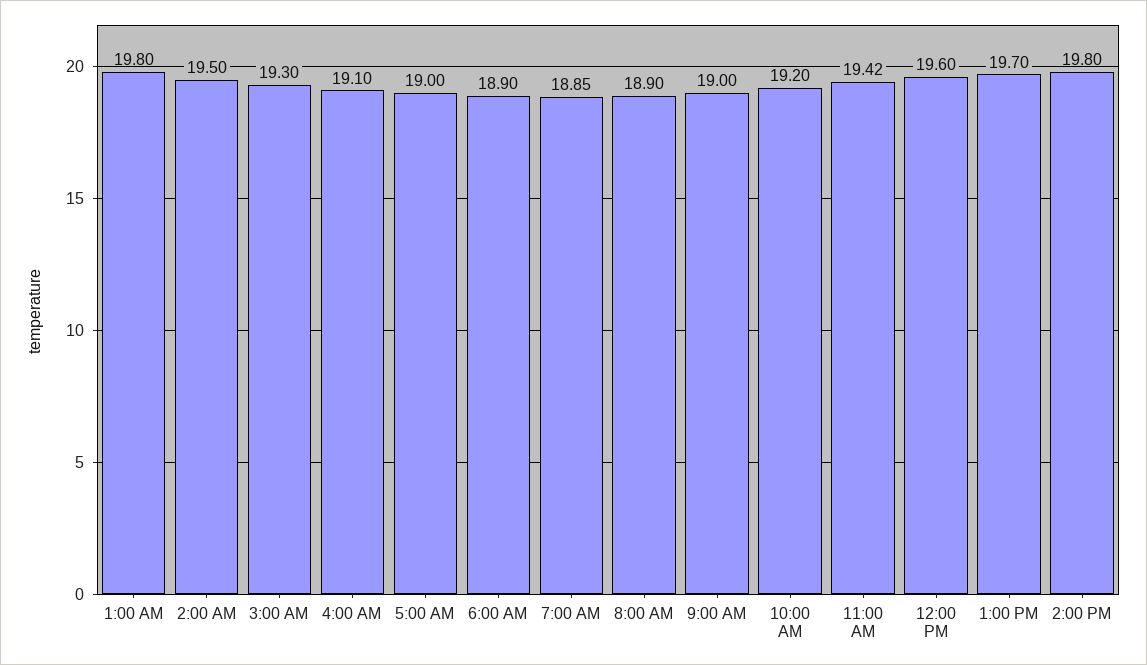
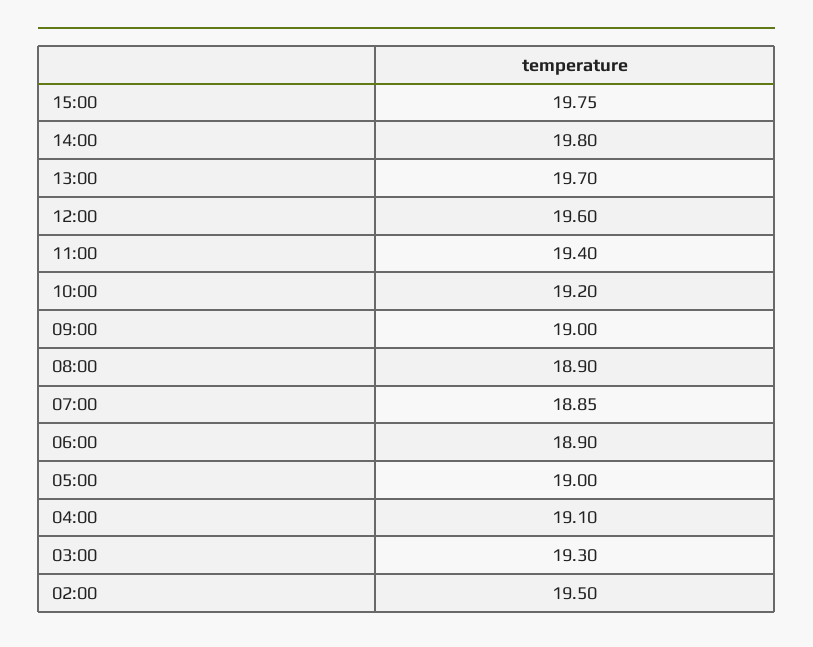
1:00 AM: 19.8 -> none
11:00 AM: 19.42 -> 19.4
15:00: none -> 19.75

